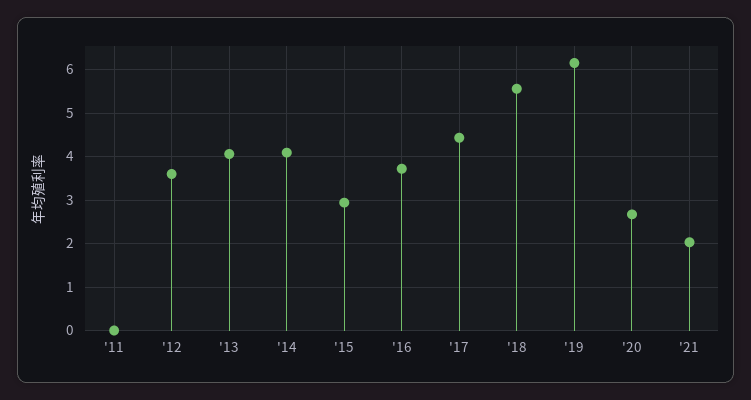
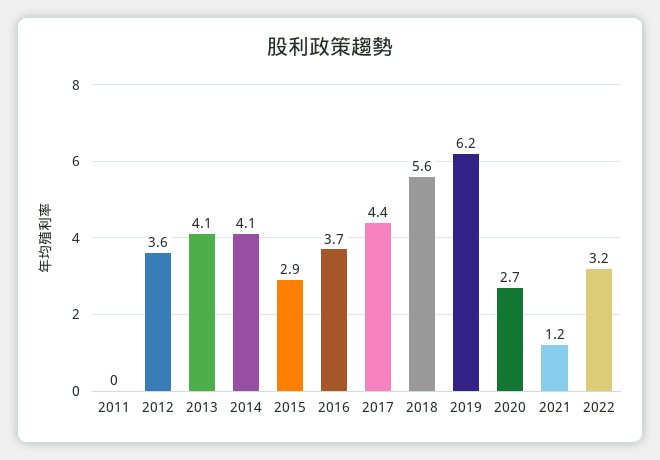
'21: 2 -> 1.2
2022: none -> 3.2

